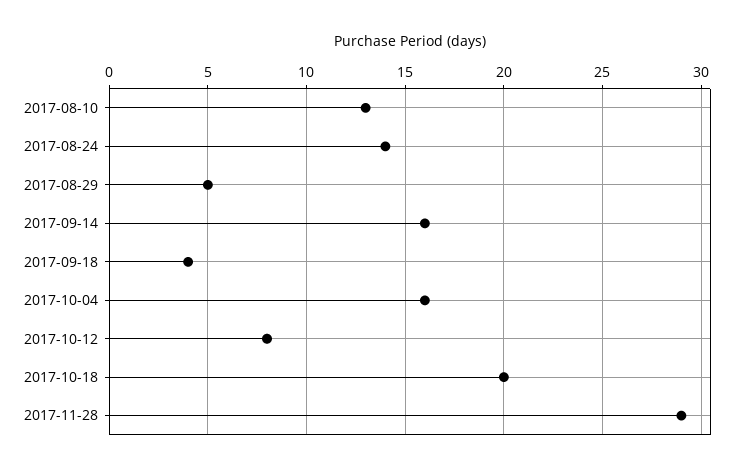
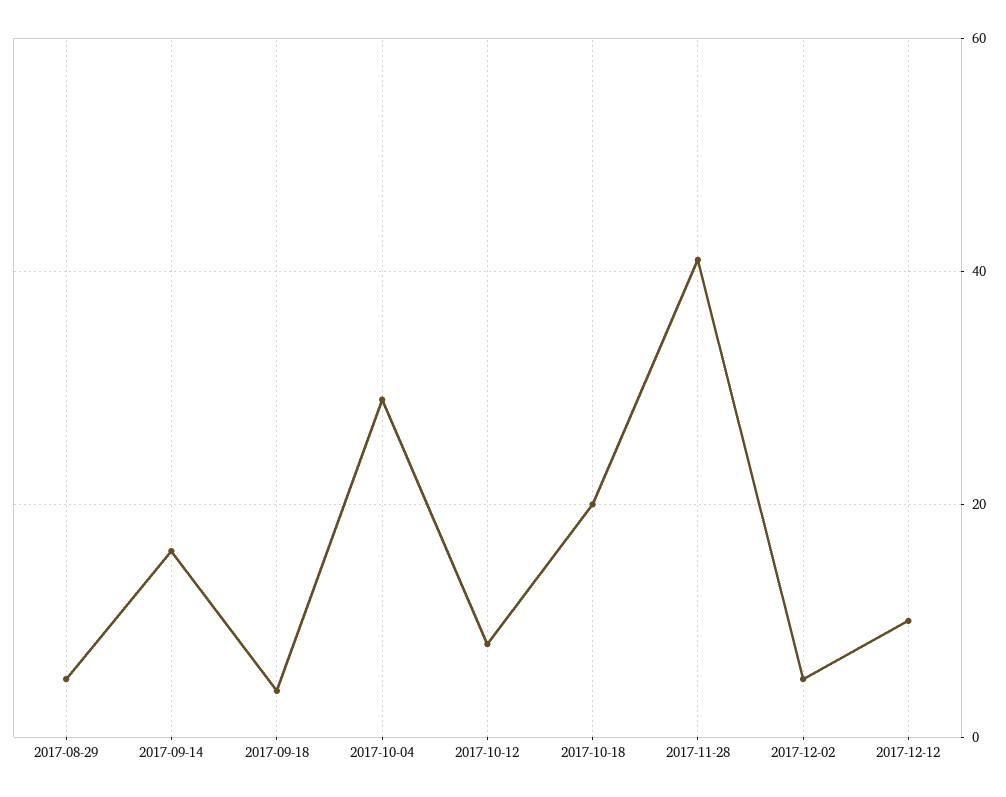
2017-08-10: 13 -> none
2017-08-24: 14 -> none
2017-10-04: 16 -> 30
2017-11-28: 29 -> 40
2017-12-02: none -> 5
2017-12-12: none -> 10

